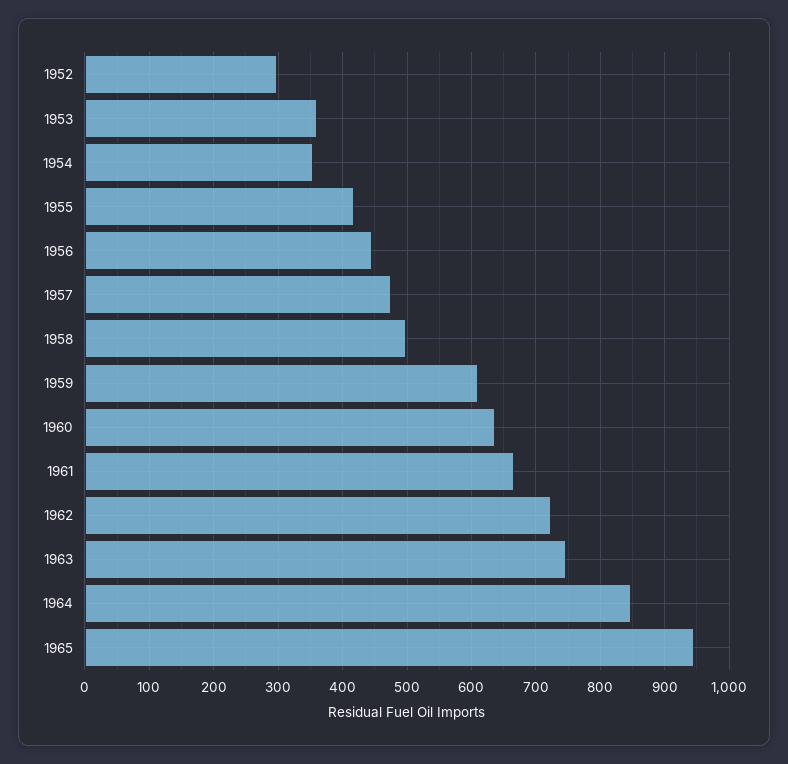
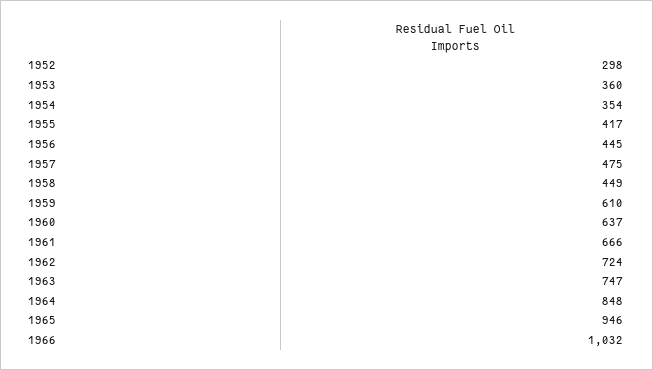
1958: 500 -> 449
1966: none -> 1032

